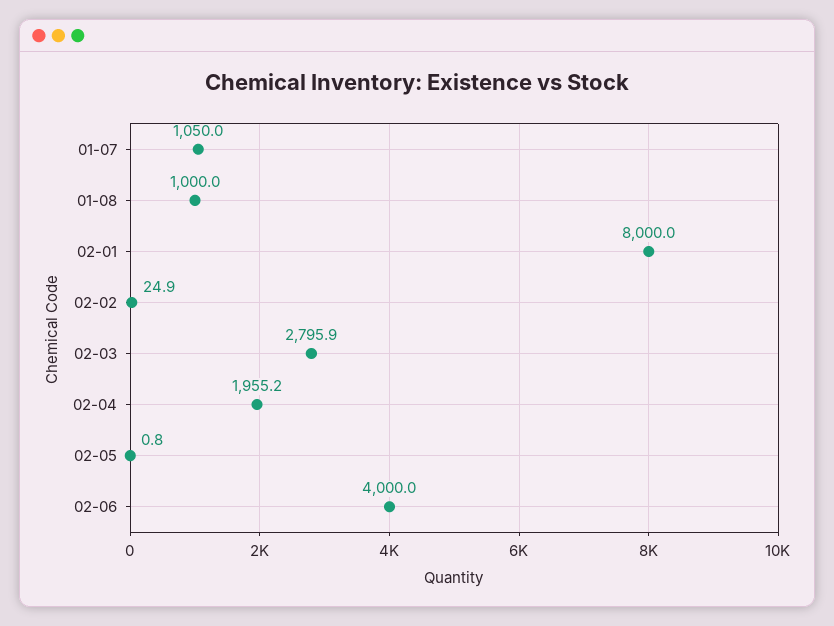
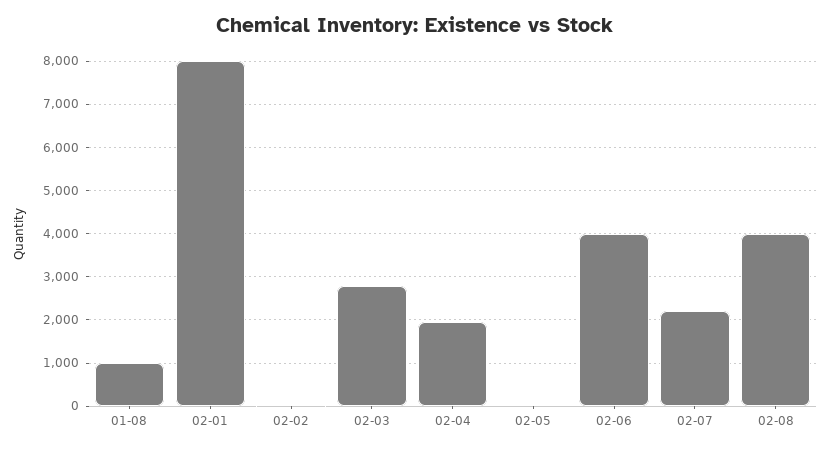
01-07: 1050 -> none
02-07: none -> 2200
02-08: none -> 4000

